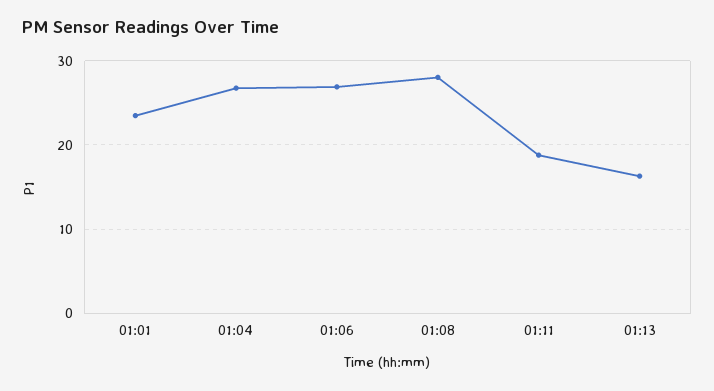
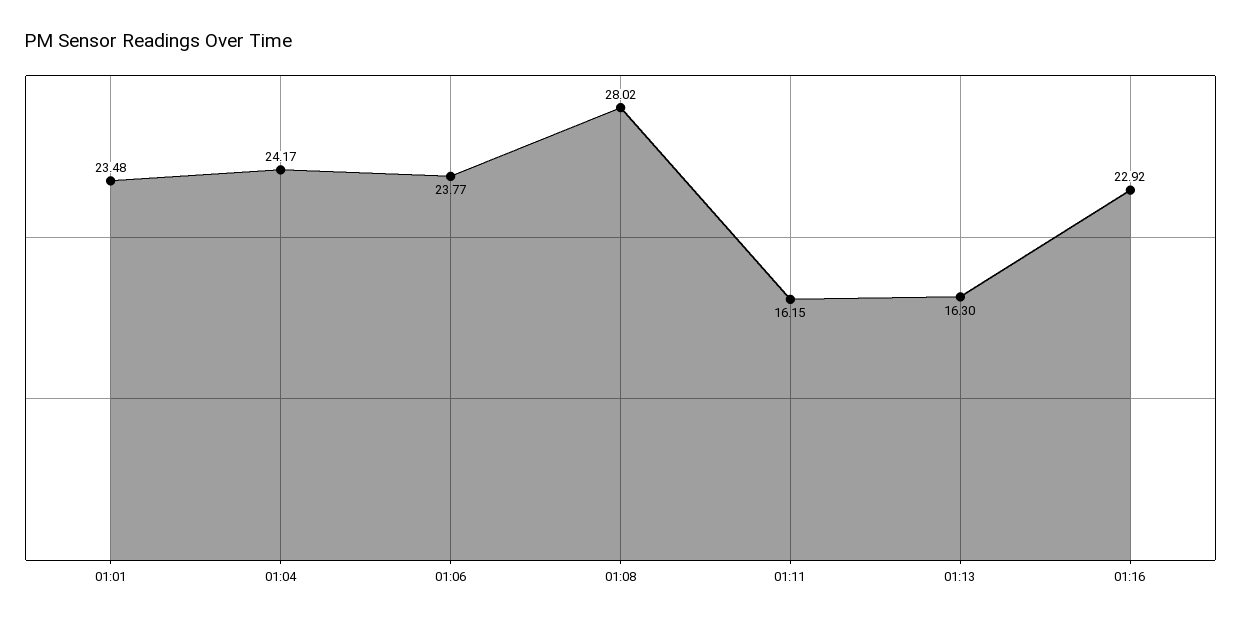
01:04: 27 -> 24.17
01:06: 27 -> 23.77
01:11: 19 -> 16.15
01:16: none -> 22.92

